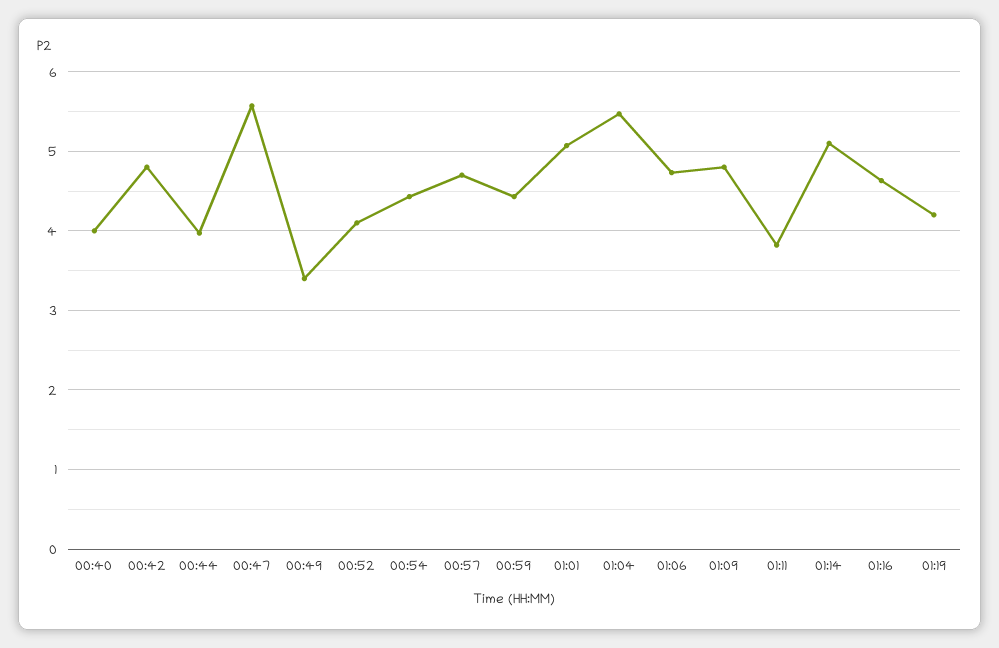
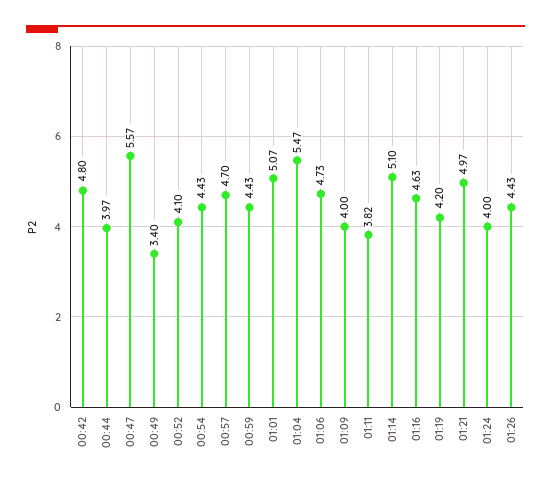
00:40: 4 -> none
01:09: 4.8 -> 4
01:21: none -> 4.97
01:24: none -> 4
01:26: none -> 4.43

